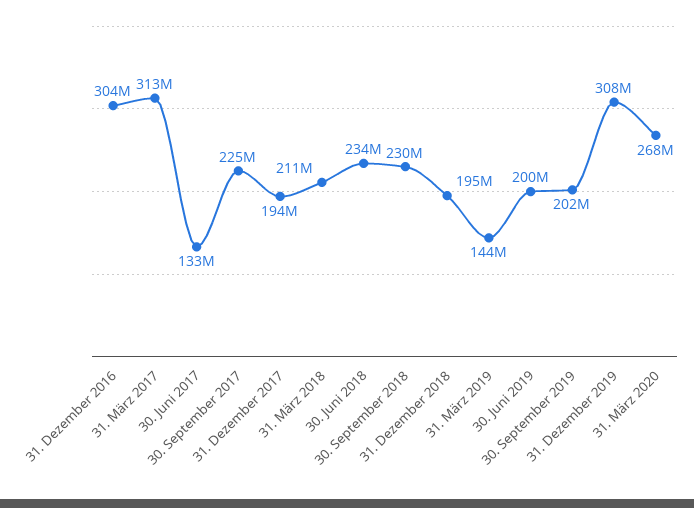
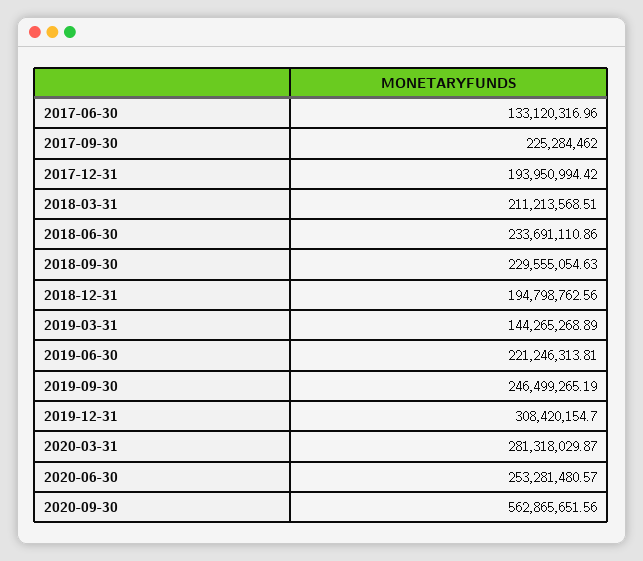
31. Dezember 2016: 304000000 -> none
31. März 2017: 313000000 -> none
30. Juni 2019: 200000000 -> 221246313.81
30. September 2019: 202000000 -> 246499265.19
31. März 2020: 268000000 -> 281318029.87
2020-06-30: none -> 253281480.57
2020-09-30: none -> 562865651.56

